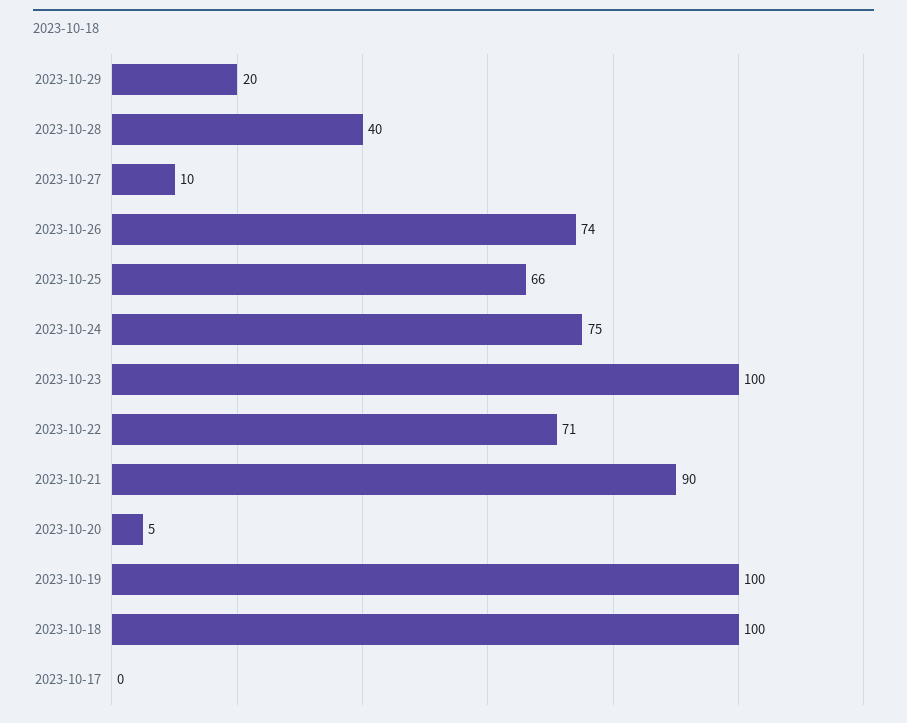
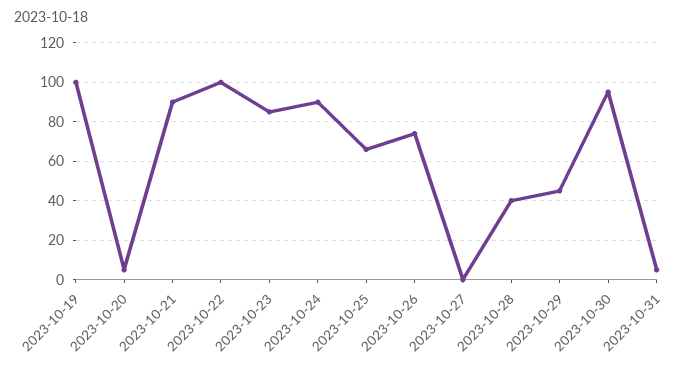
2023-10-29: 20 -> 45
2023-10-27: 10 -> 0
2023-10-24: 75 -> 90
2023-10-23: 100 -> 85
2023-10-22: 71 -> 100
2023-10-18: 100 -> none
2023-10-17: 0 -> none
2023-10-30: none -> 95
2023-10-31: none -> 5

